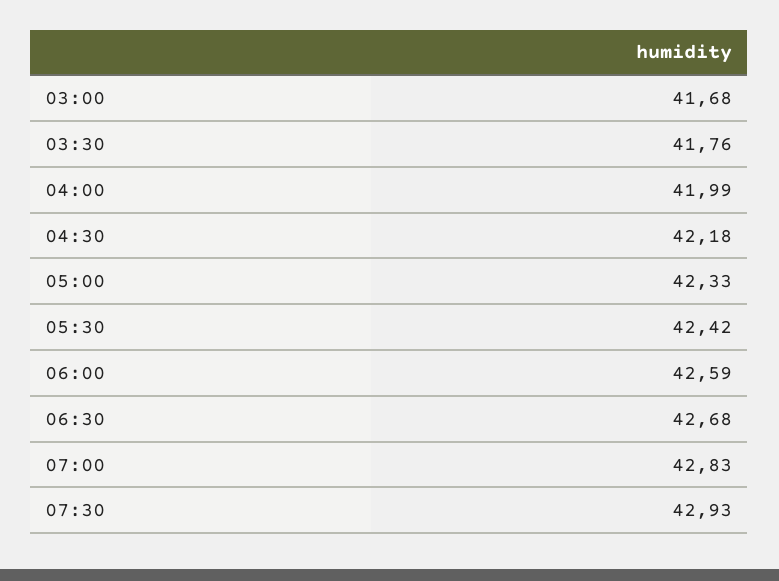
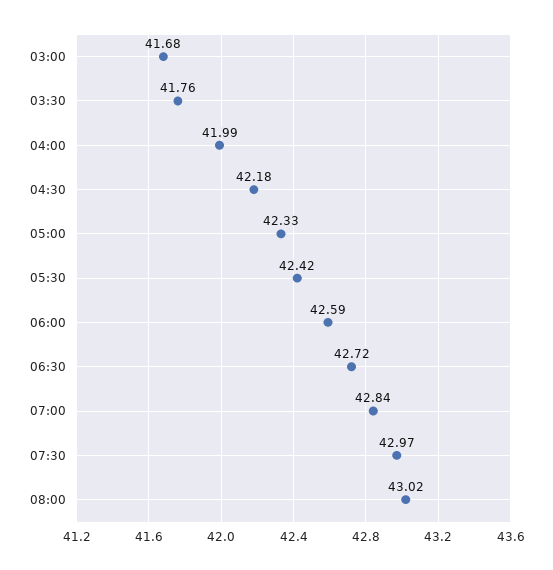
06:30: 42.68 -> 42.72
07:00: 42.83 -> 42.84
07:30: 42.93 -> 42.97
08:00: none -> 43.02

